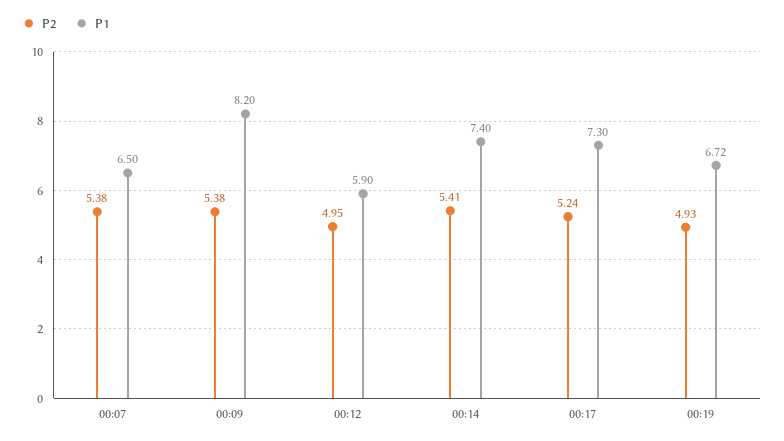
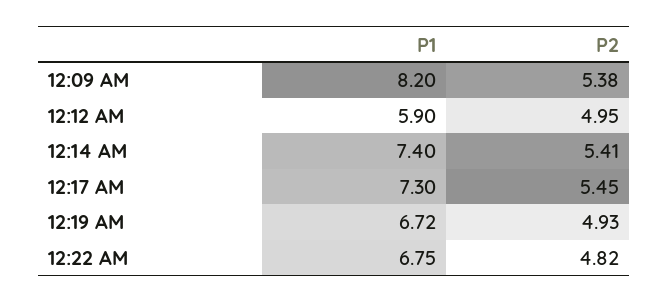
P2, 00:07: 5.38 -> none
P1, 00:07: 6.5 -> none
P2, 00:17: 5.24 -> 5.45
P1, 12:22 AM: none -> 6.75
P2, 12:22 AM: none -> 4.82

